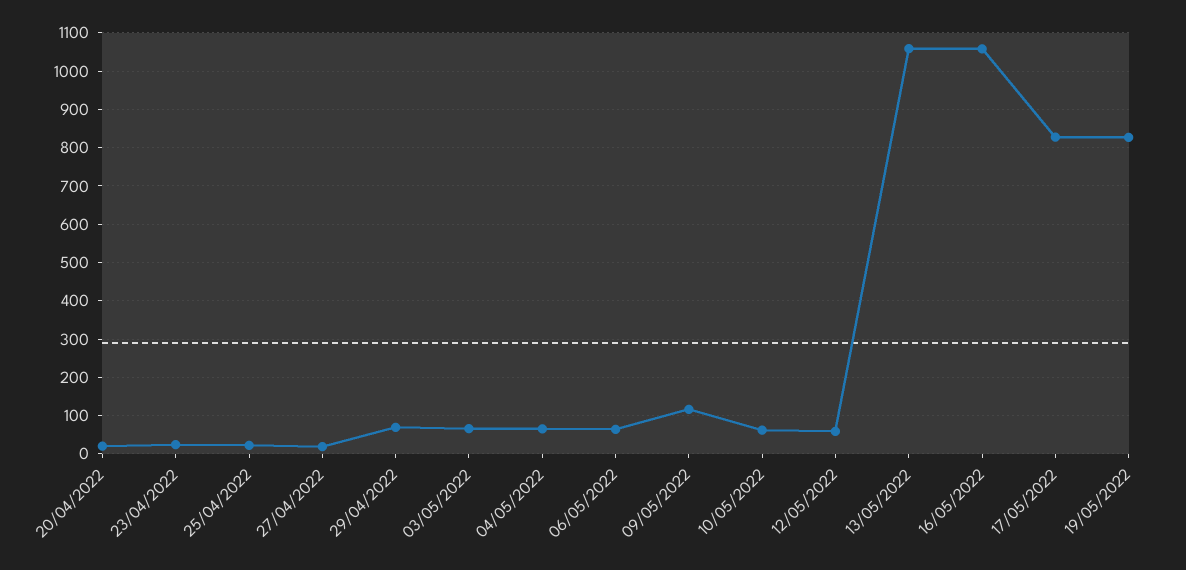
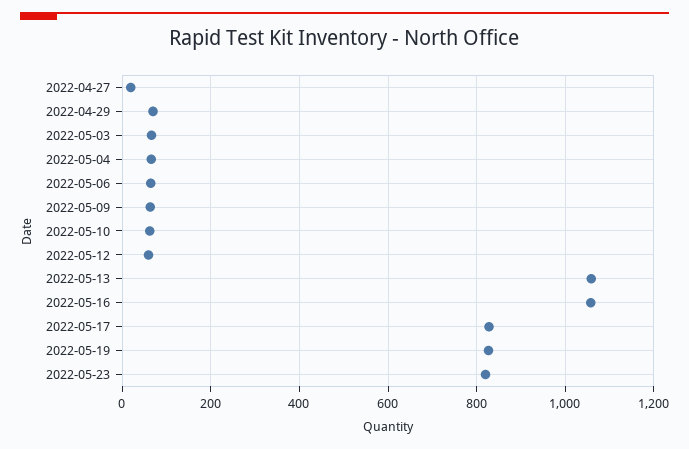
20/04/2022: 20 -> none
23/04/2022: 20 -> none
25/04/2022: 20 -> none
09/05/2022: 120 -> 60
2022-05-23: none -> 820

